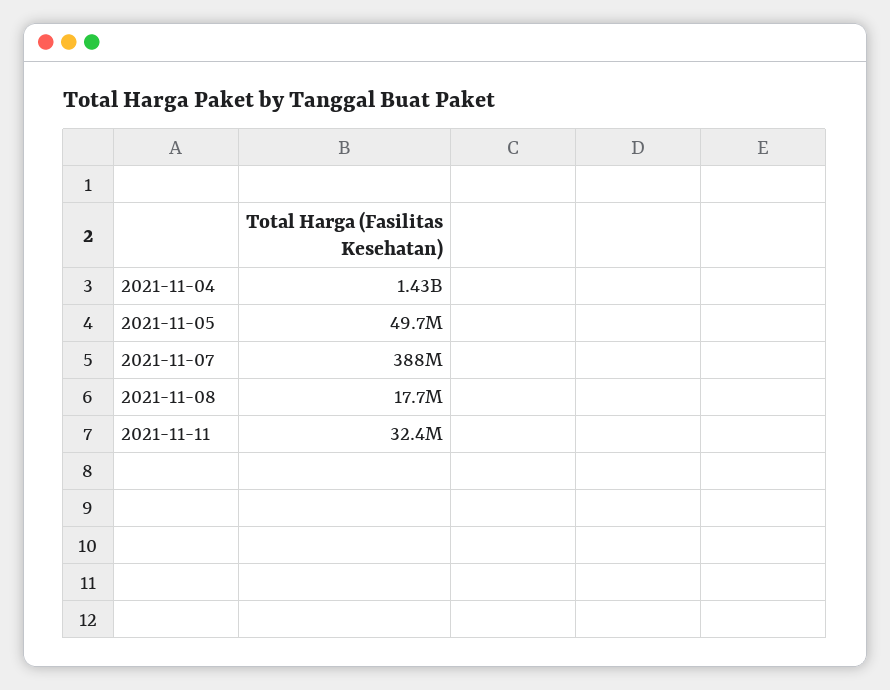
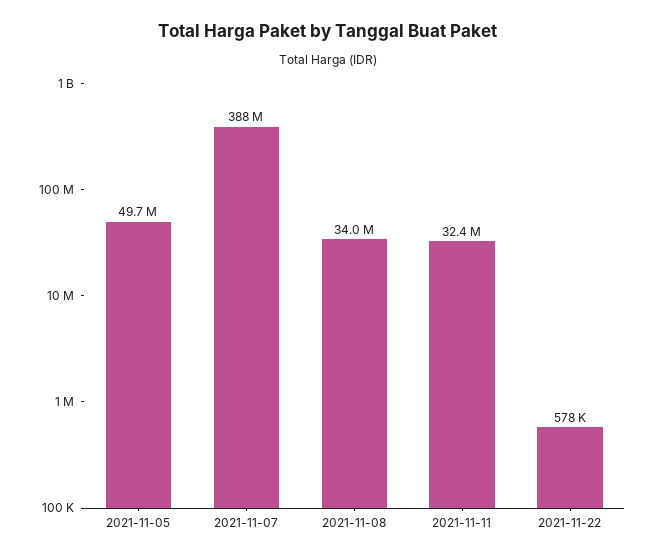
2021-11-04: 1430000000 -> none
2021-11-08: 17700000 -> 34000000
2021-11-22: none -> 578000

